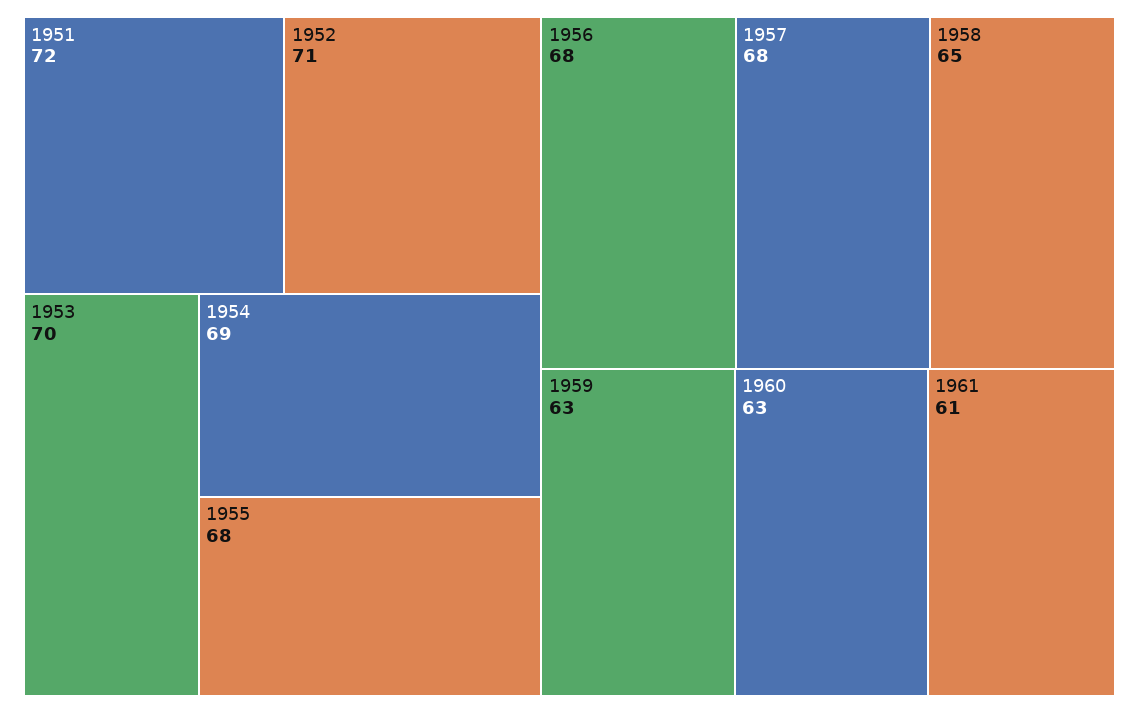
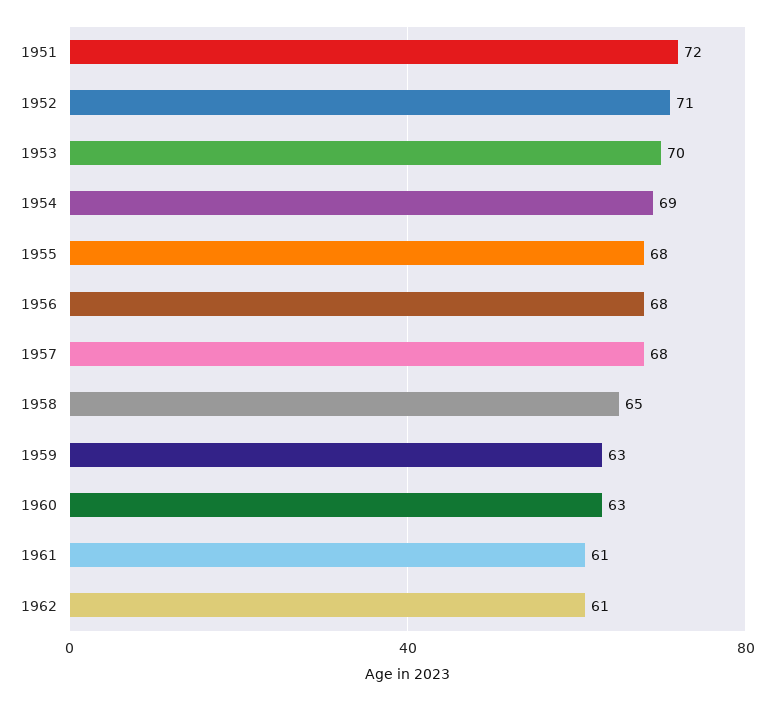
1962: none -> 61

